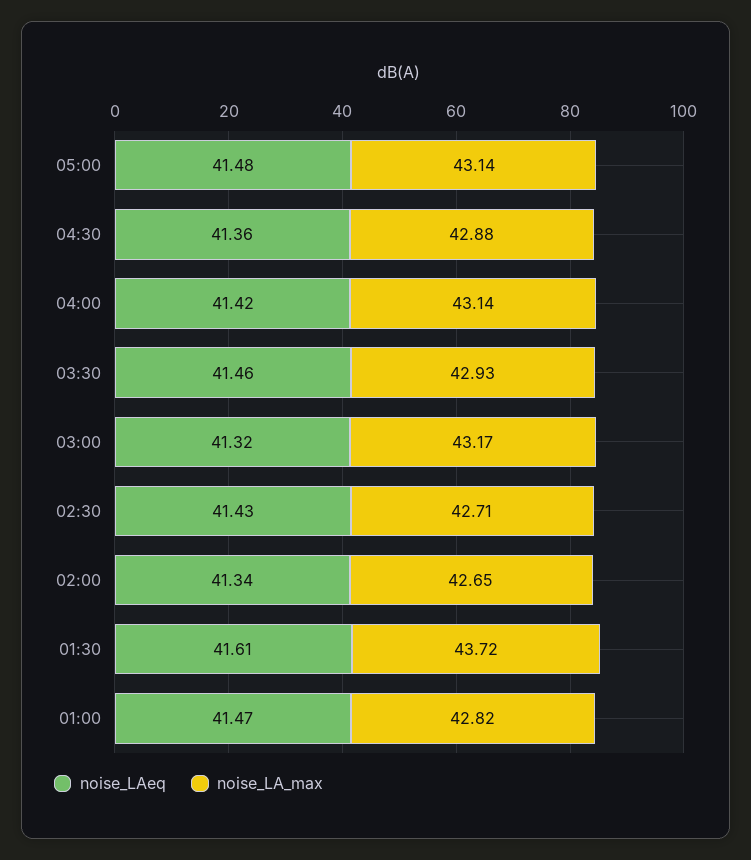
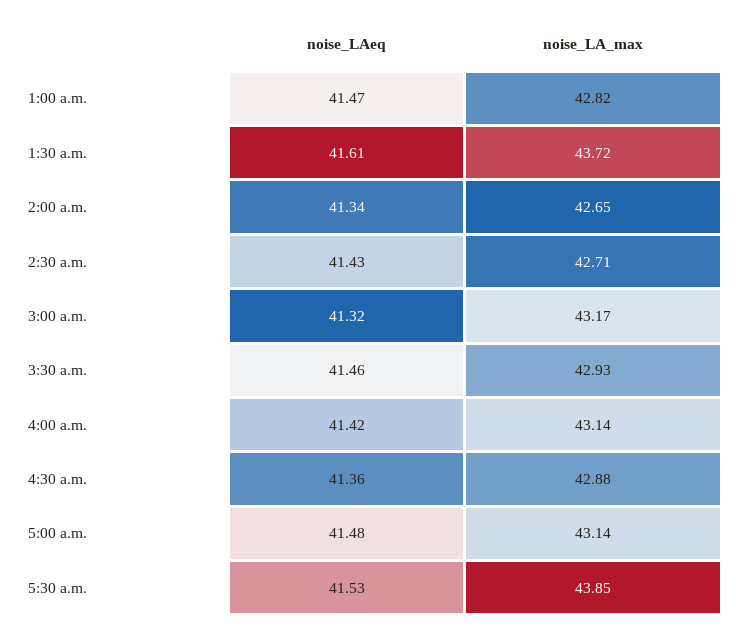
noise_LAeq, 5:30 a.m.: none -> 41.53
noise_LA_max, 5:30 a.m.: none -> 43.85

